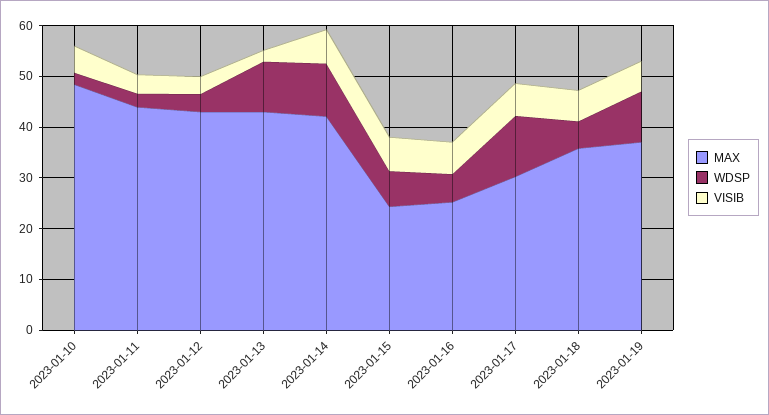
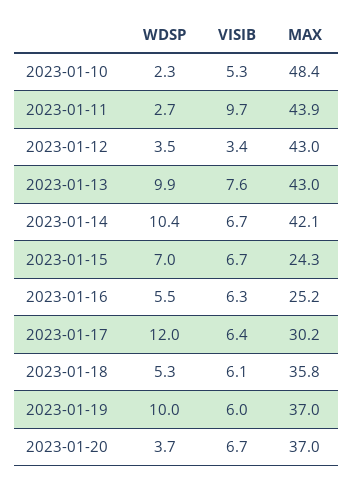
VISIB, 2023-01-11: 4 -> 9.7
VISIB, 2023-01-13: 2 -> 7.6
WDSP, 2023-01-20: none -> 3.7
VISIB, 2023-01-20: none -> 6.7
MAX, 2023-01-20: none -> 37

